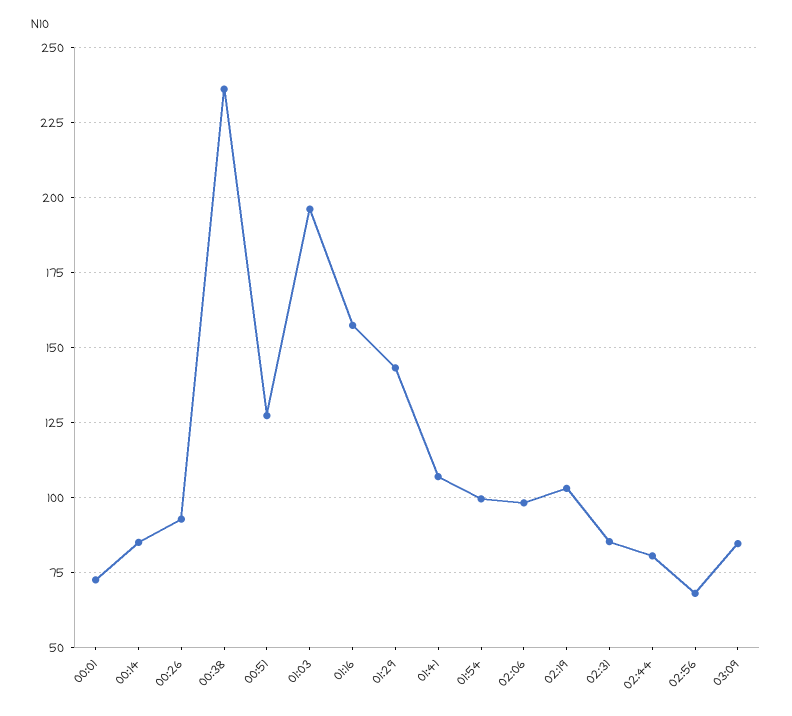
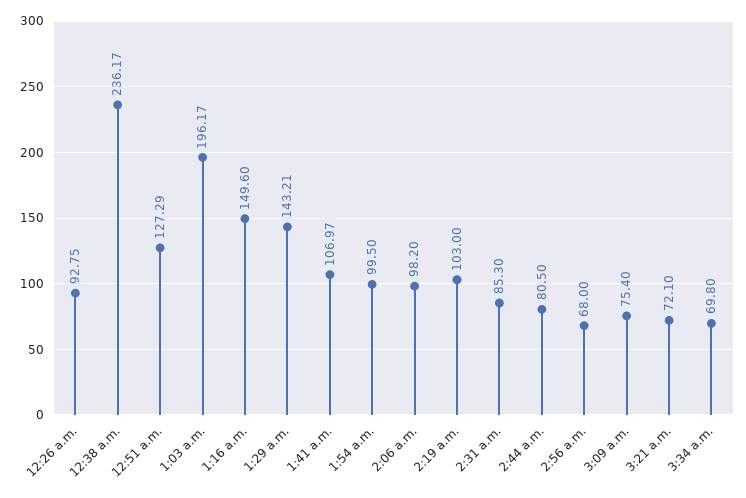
00:01: 72.5 -> none
00:14: 85 -> none
01:16: 157.5 -> 149.6
03:09: 85 -> 75.4
3:21 a.m.: none -> 72.1
3:34 a.m.: none -> 69.8

